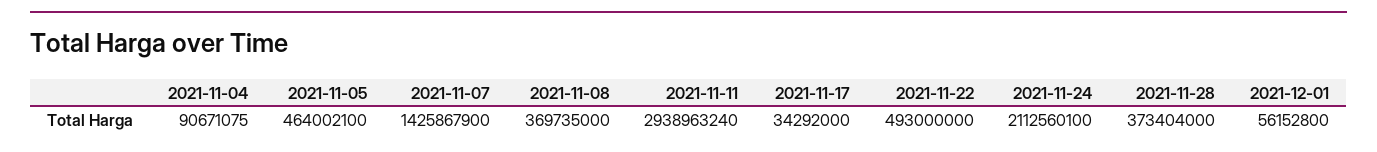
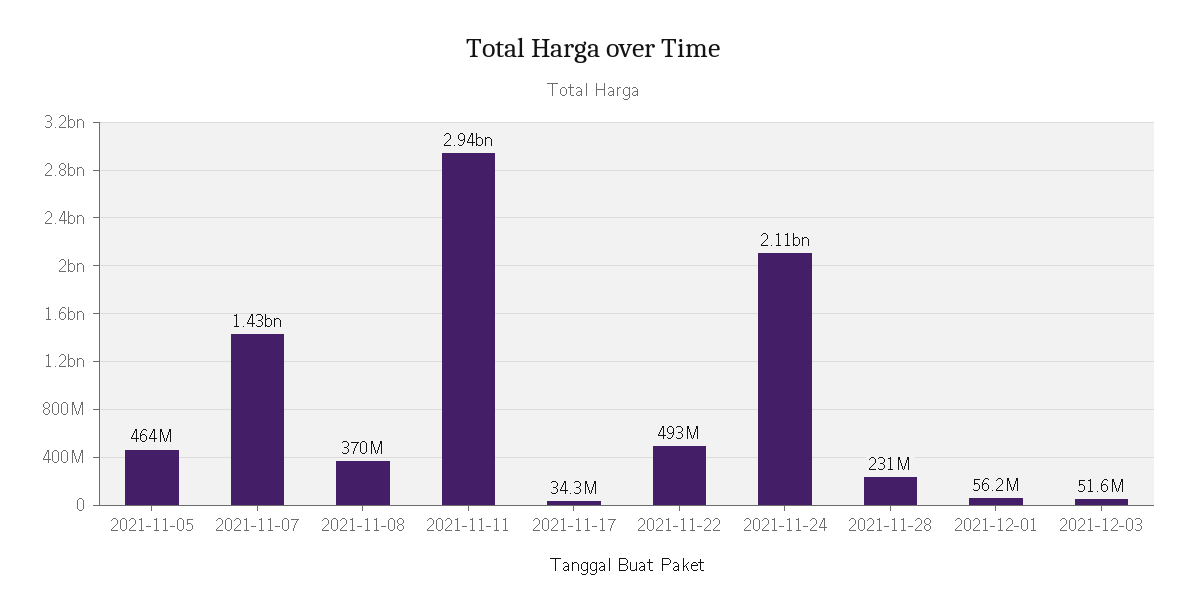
2021-11-04: 90671075 -> none
2021-11-28: 373404000 -> 231000000
2021-12-03: none -> 51600000

